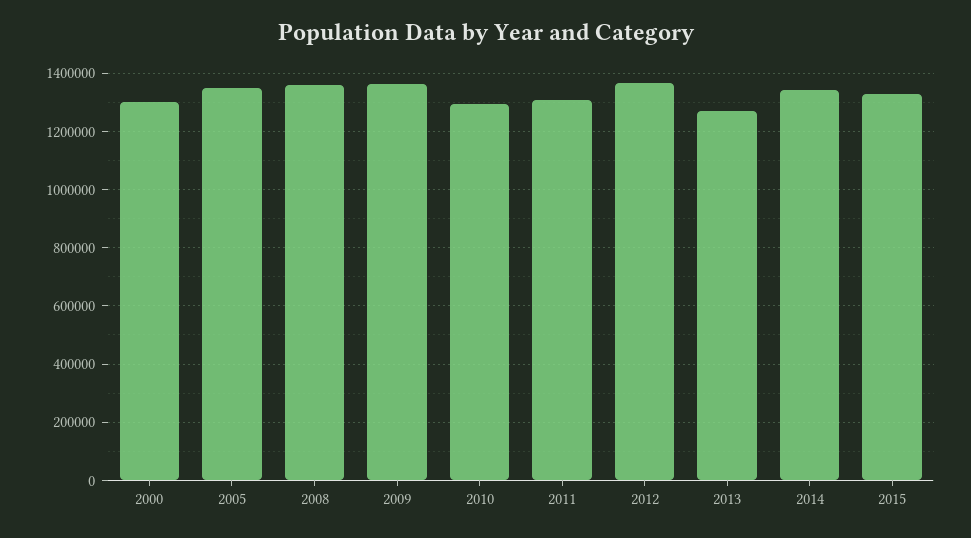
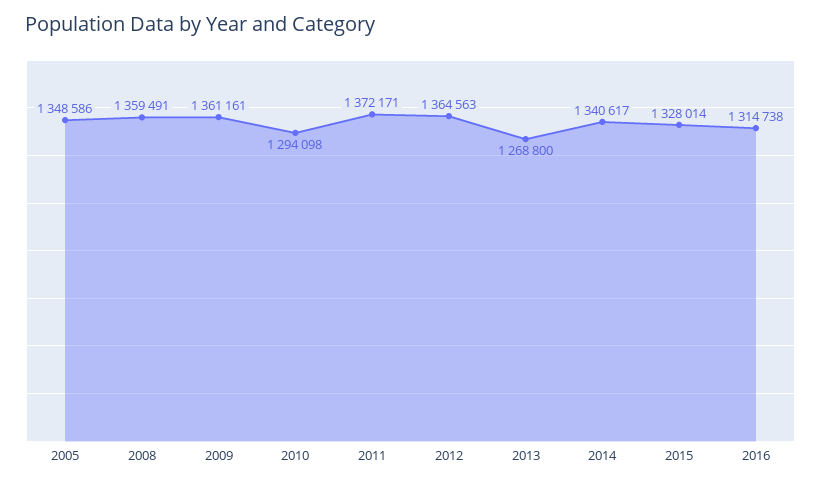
2000: 1300000 -> none
2011: 1300000 -> 1372171
2016: none -> 1314738

